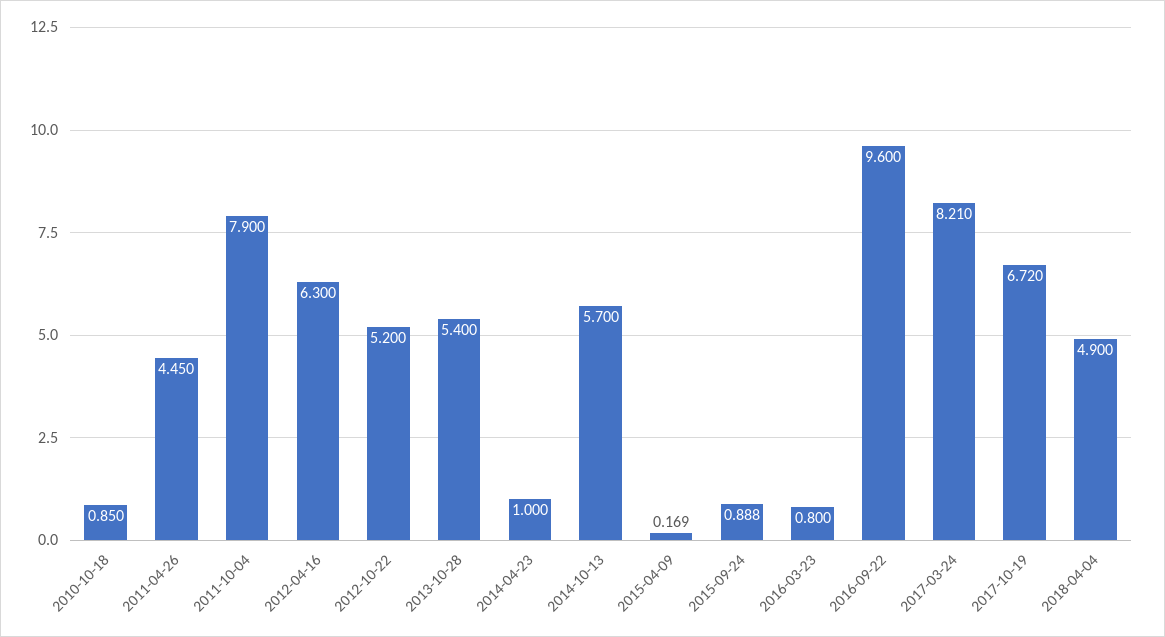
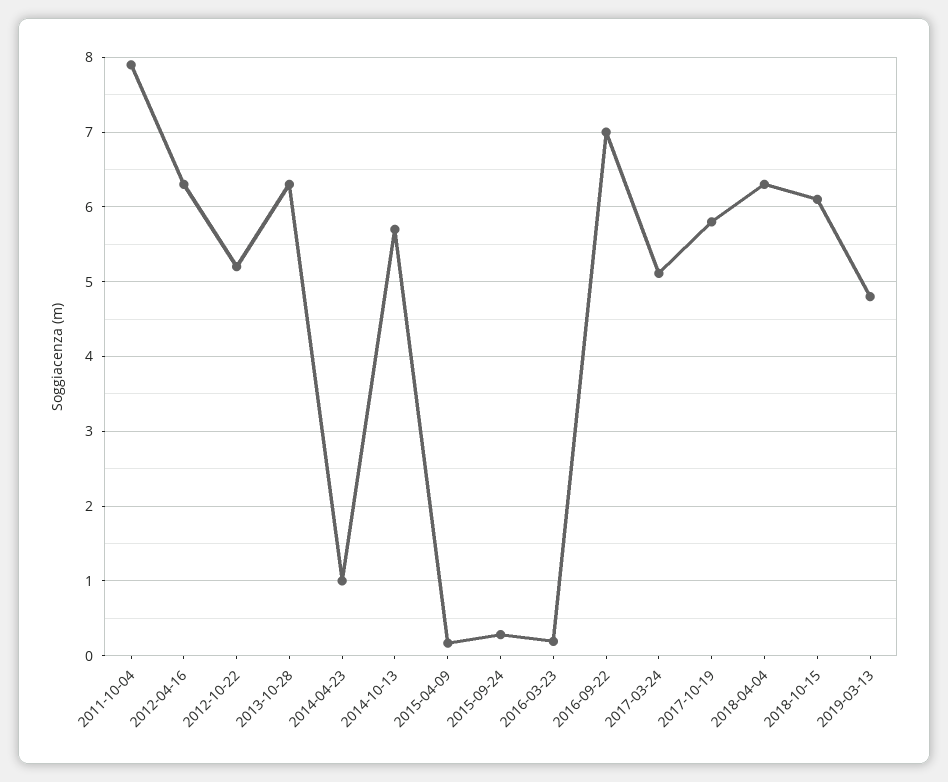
2010-10-18: 0.85 -> none
2011-04-26: 4.45 -> none
2013-10-28: 5.4 -> 6.3
2015-09-24: 0.888 -> 0.3
2016-03-23: 0.8 -> 0.2
2016-09-22: 9.6 -> 7
2017-03-24: 8.21 -> 5.1
2017-10-19: 6.72 -> 5.8
2018-04-04: 4.9 -> 6.3
2018-10-15: none -> 6.1
2019-03-13: none -> 4.8

